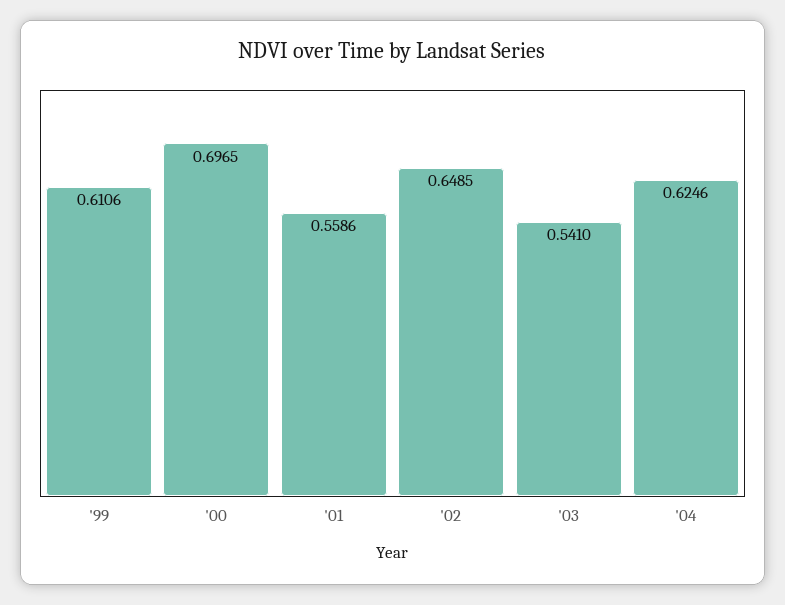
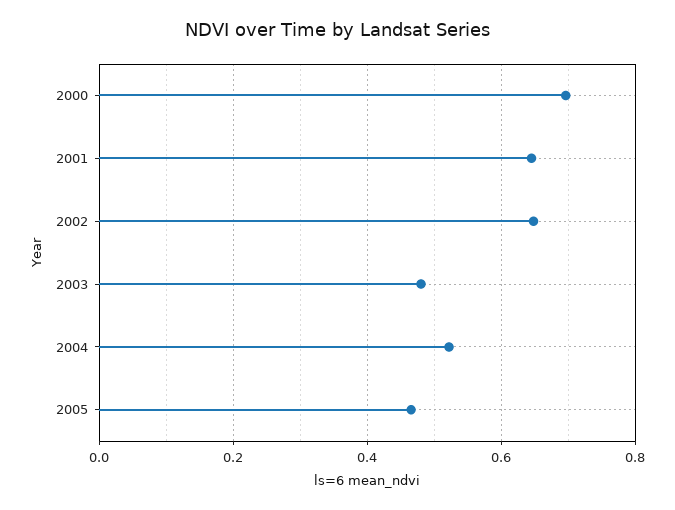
'99: 0.6106 -> none
'01: 0.5586 -> 0.64
'03: 0.541 -> 0.48
'04: 0.6246 -> 0.52
2005: none -> 0.46

